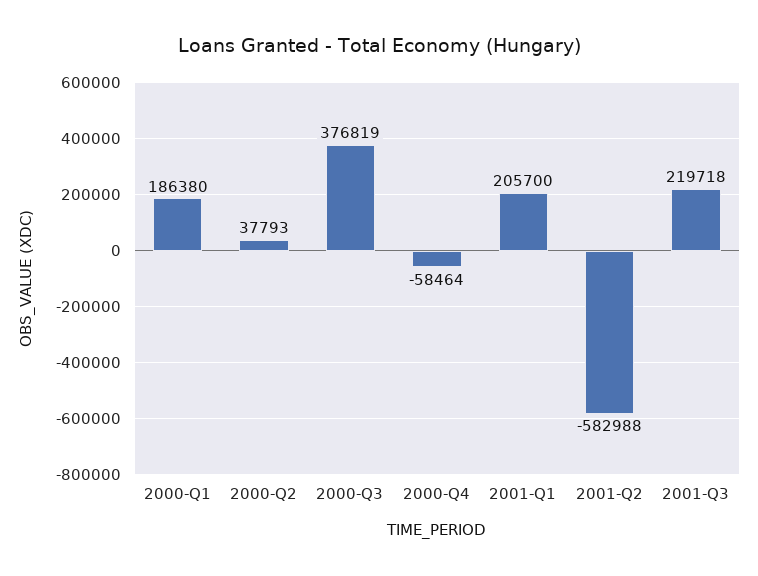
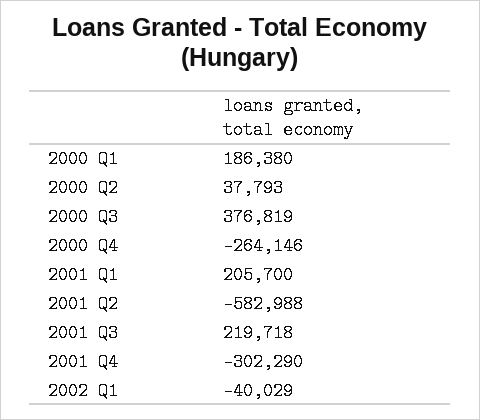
2000-Q4: -58464 -> -264146
2001 Q4: none -> -302290
2002 Q1: none -> -40029

